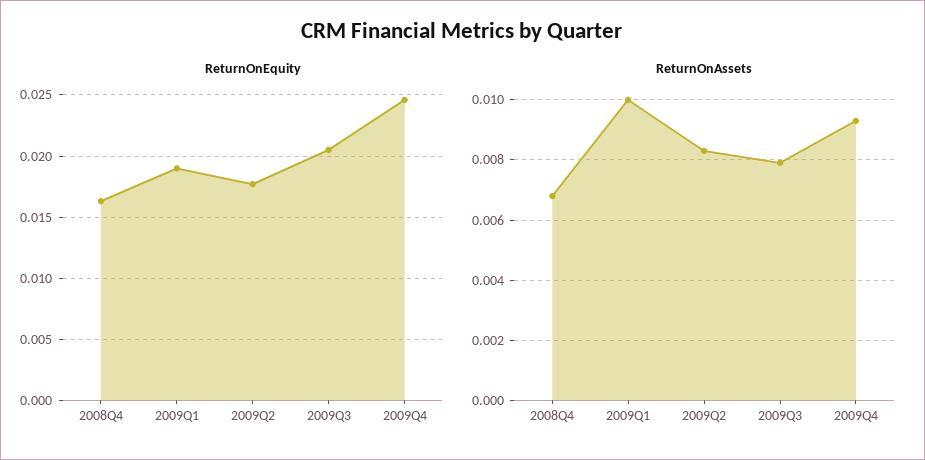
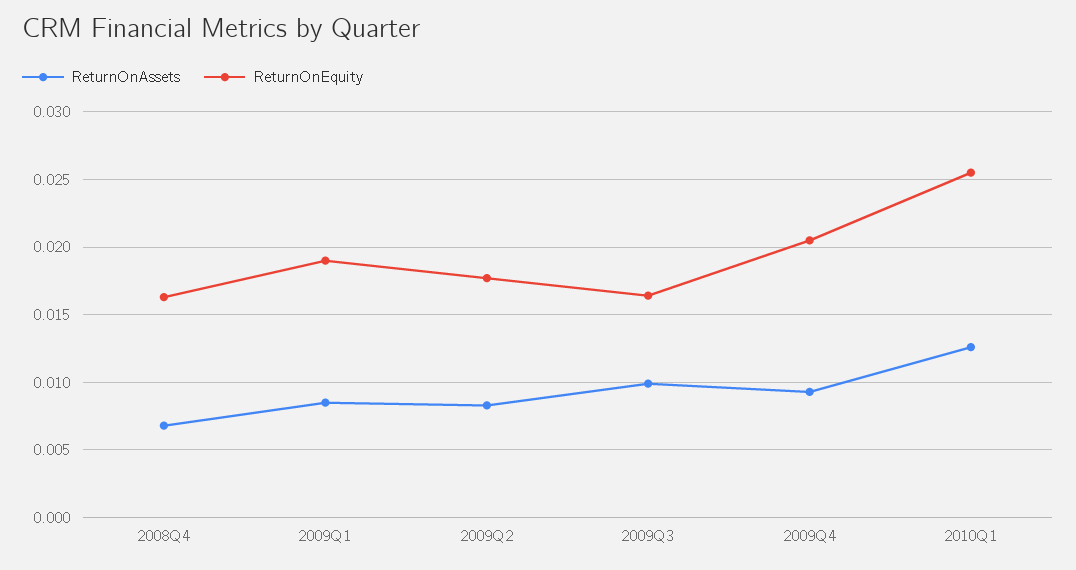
ReturnOnEquity, 2009Q3: 0.0205 -> 0.0165
ReturnOnEquity, 2009Q4: 0.0245 -> 0.0205
ReturnOnAssets, 2009Q1: 0.01 -> 0.0085
ReturnOnAssets, 2009Q3: 0.008 -> 0.01
ReturnOnAssets, 2010Q1: none -> 0.0125
ReturnOnEquity, 2010Q1: none -> 0.0255

